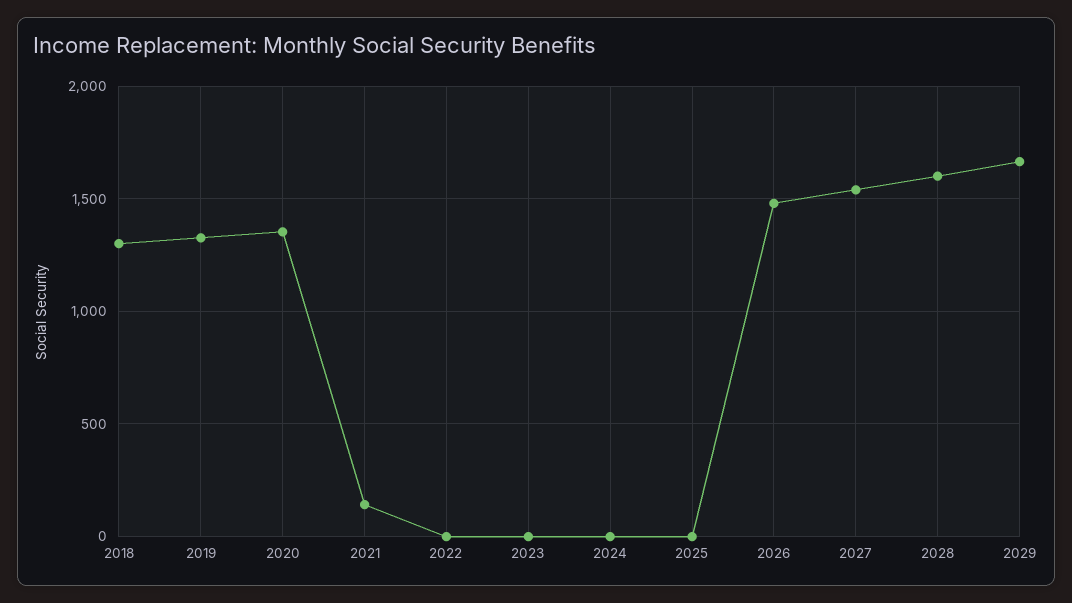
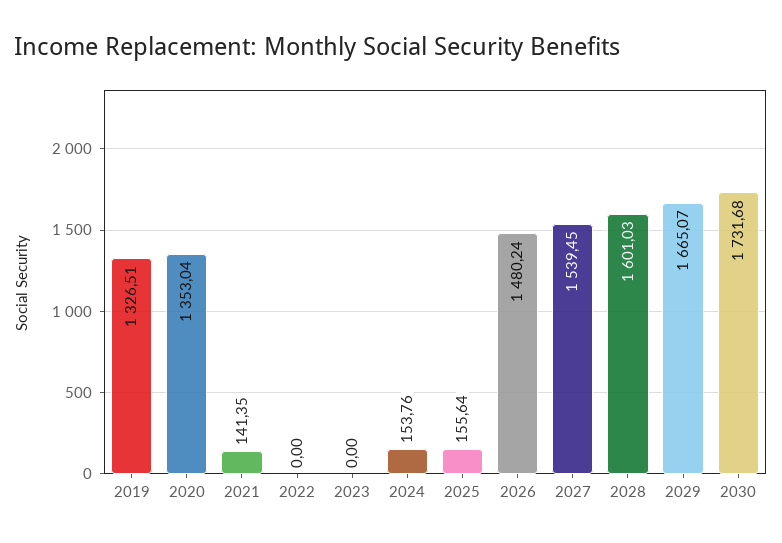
2018: 1300 -> none
2024: 0 -> 153.76
2025: 0 -> 155.64
2030: none -> 1731.68

